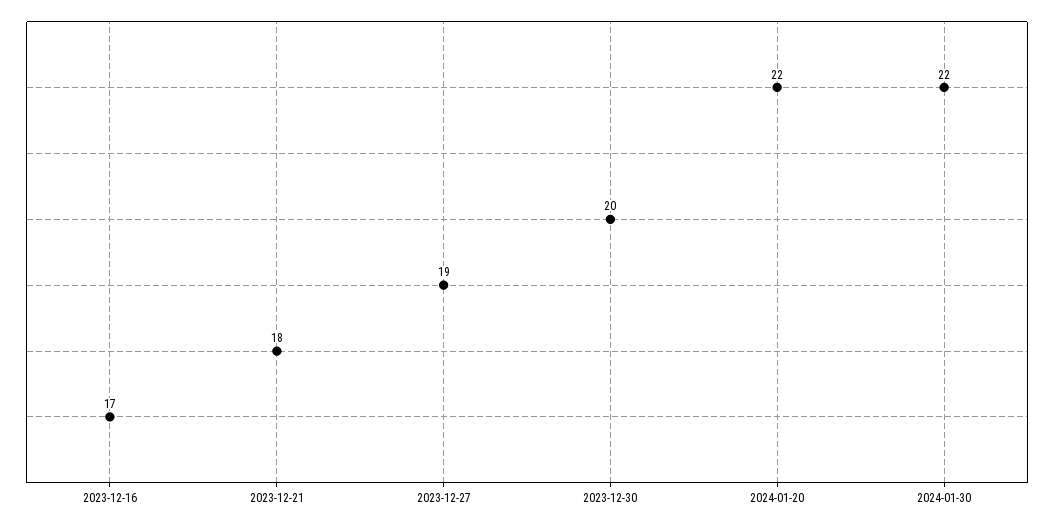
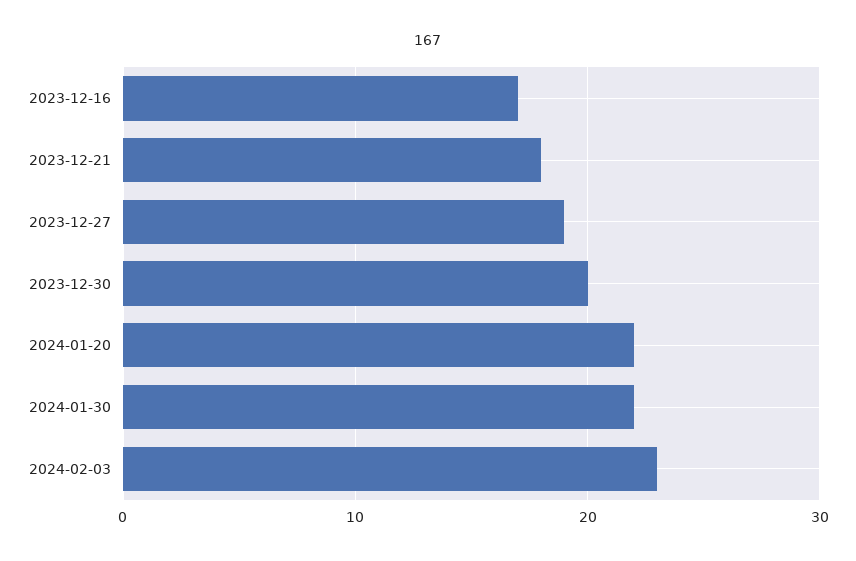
2024-02-03: none -> 23

